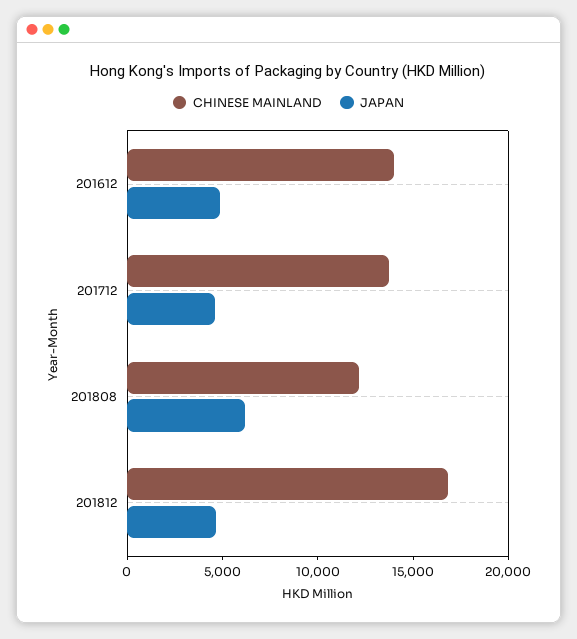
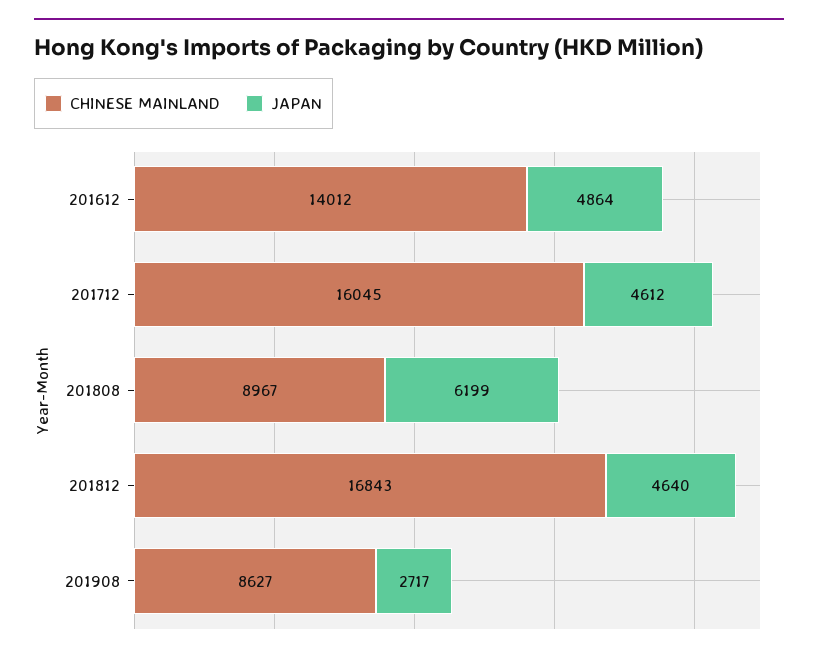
CHINESE MAINLAND, 201712: 14000 -> 16045
CHINESE MAINLAND, 201808: 12000 -> 8967
CHINESE MAINLAND, 201908: none -> 8627
JAPAN, 201908: none -> 2717

